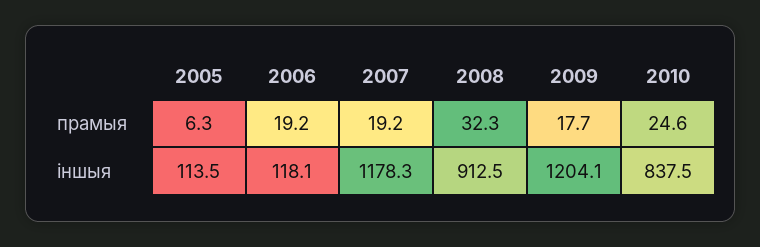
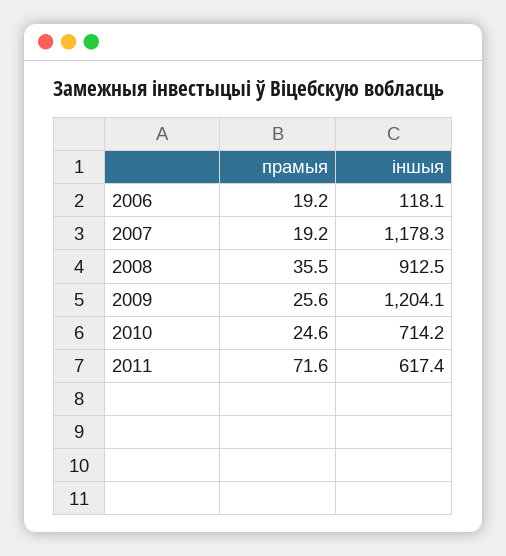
2005, прамыя: 6.3 -> none
2008, прамыя: 32.3 -> 35.5
2009, прамыя: 17.7 -> 25.6
2005, іншыя: 113.5 -> none
2010, іншыя: 837.5 -> 714.2
2011, прамыя: none -> 71.6
2011, іншыя: none -> 617.4

